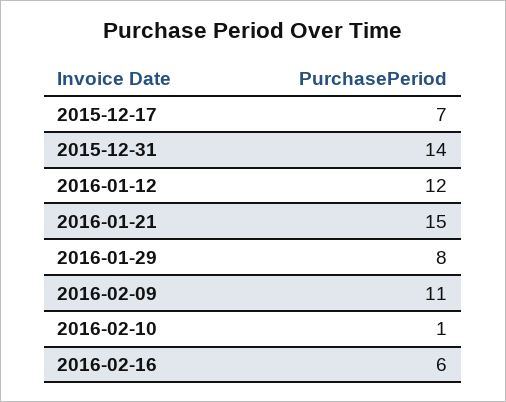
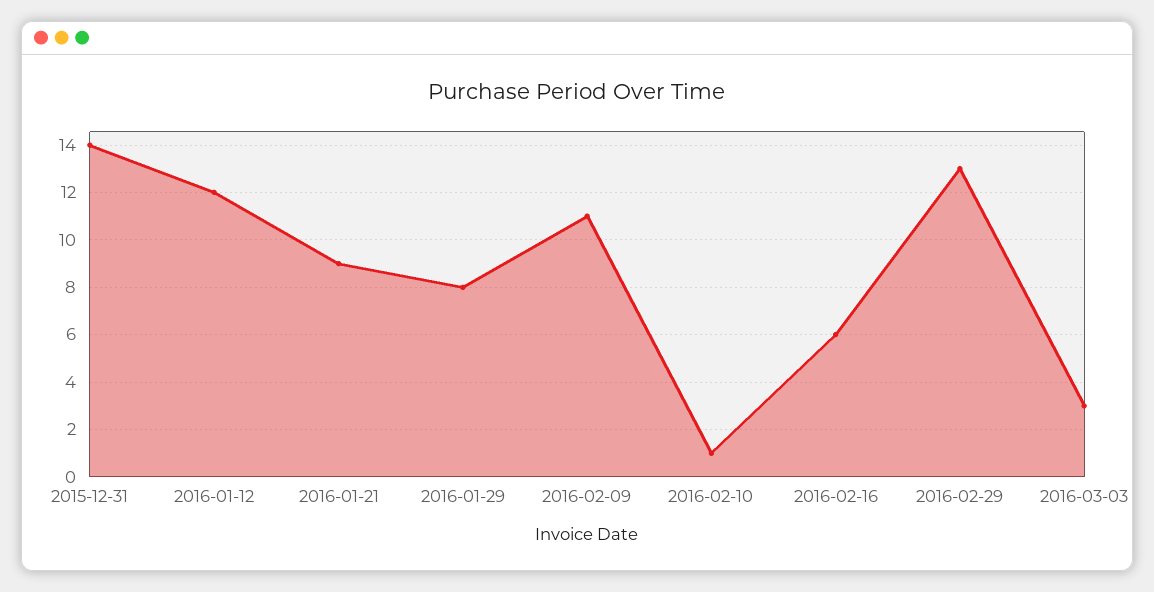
2015-12-17: 7 -> none
2016-01-21: 15 -> 9
2016-02-29: none -> 13
2016-03-03: none -> 3

